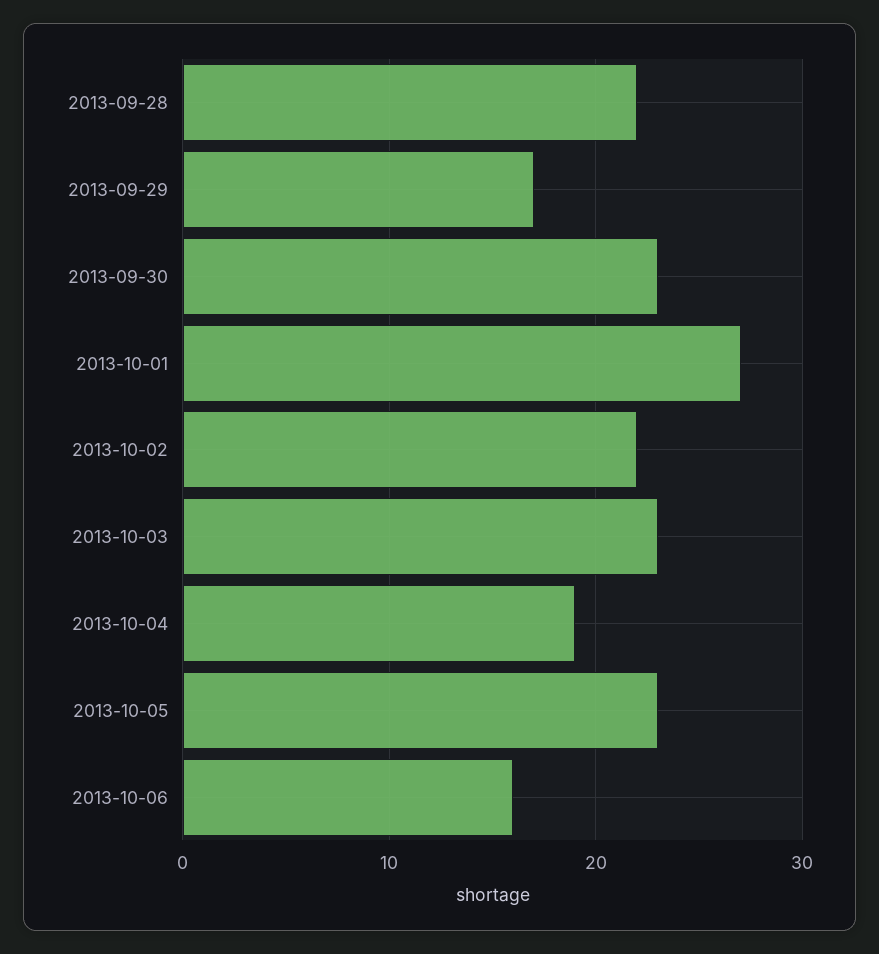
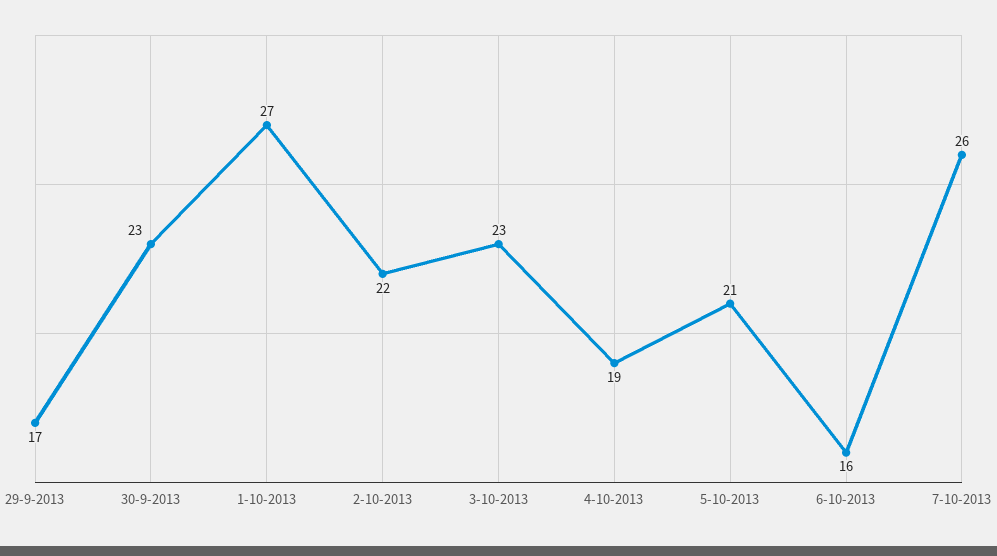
2013-09-28: 22 -> none
2013-10-05: 23 -> 21
7-10-2013: none -> 26

